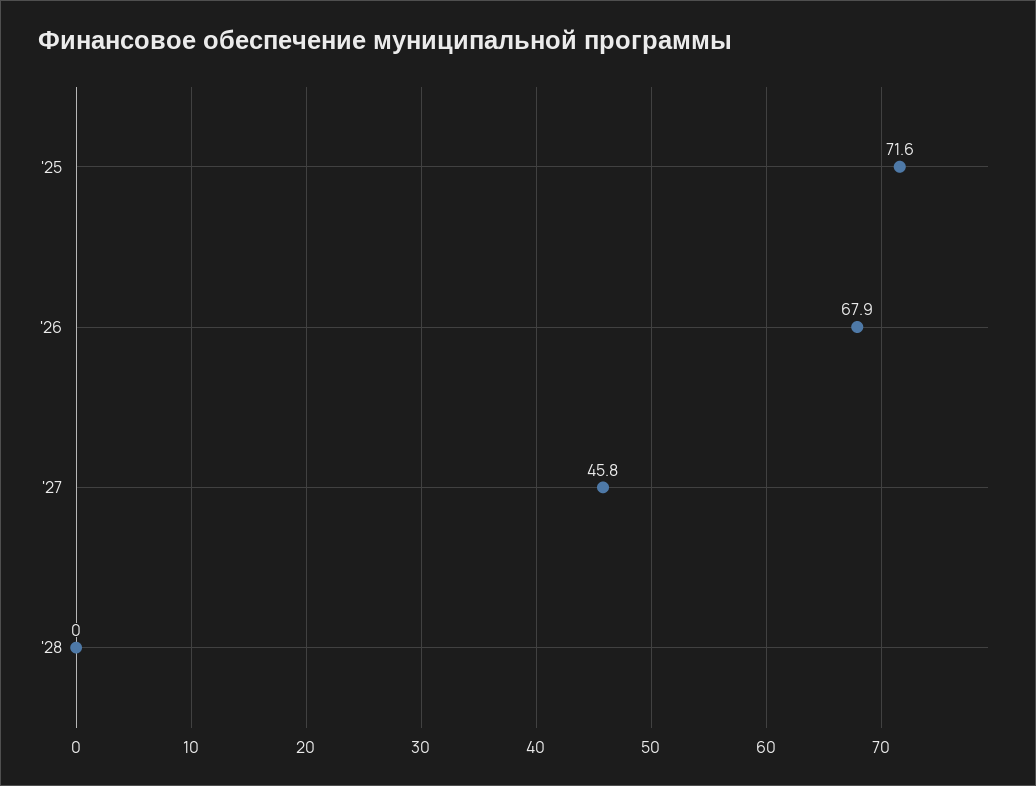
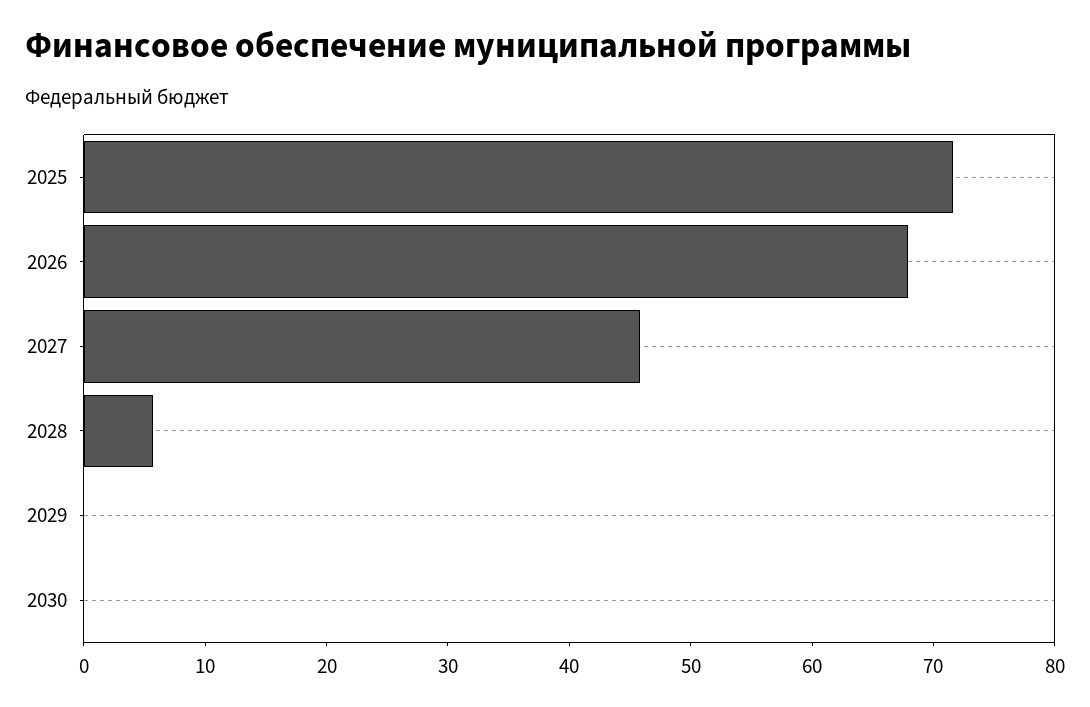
'28: 0 -> 6
2029: none -> 0
2030: none -> 0

